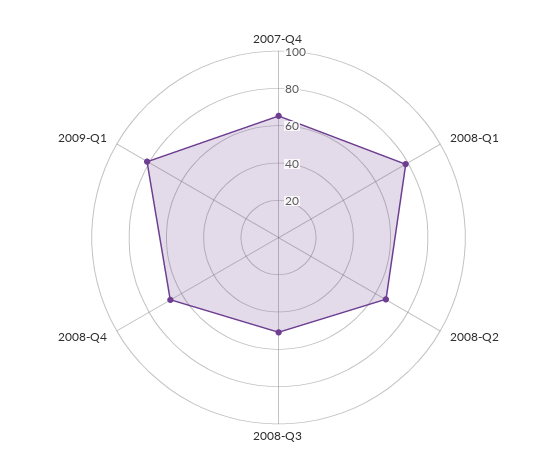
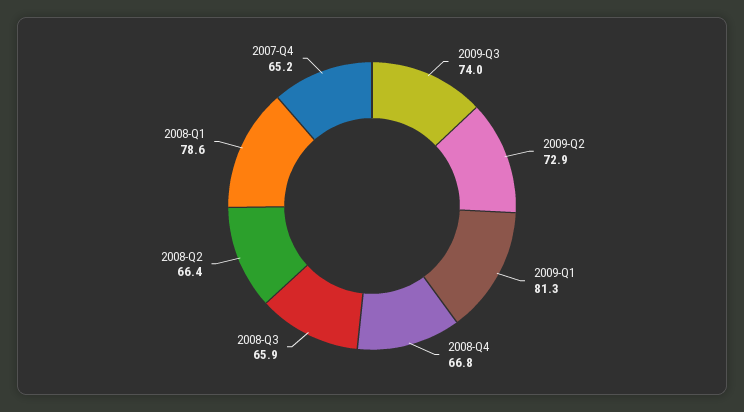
2008-Q3: 50 -> 65.9
2009-Q3: none -> 74
2009-Q2: none -> 72.9

